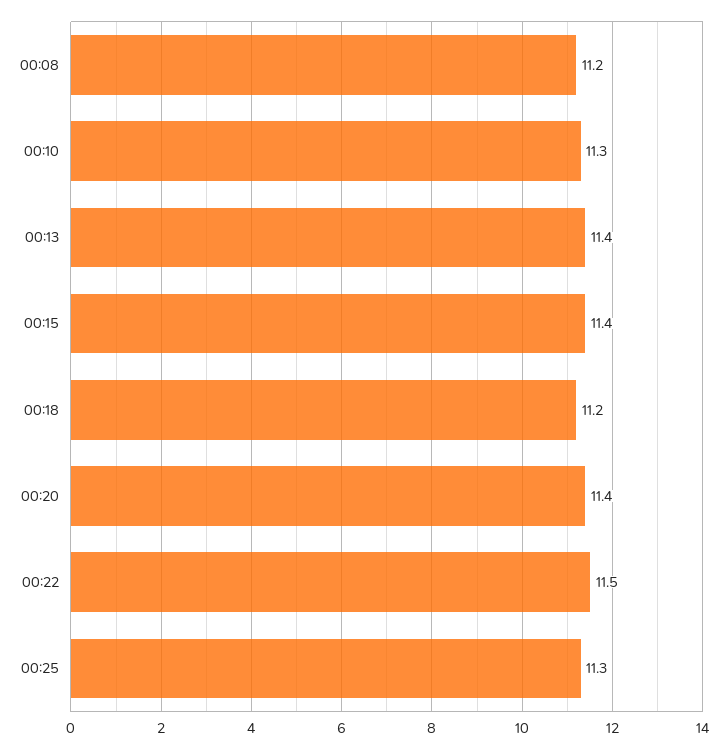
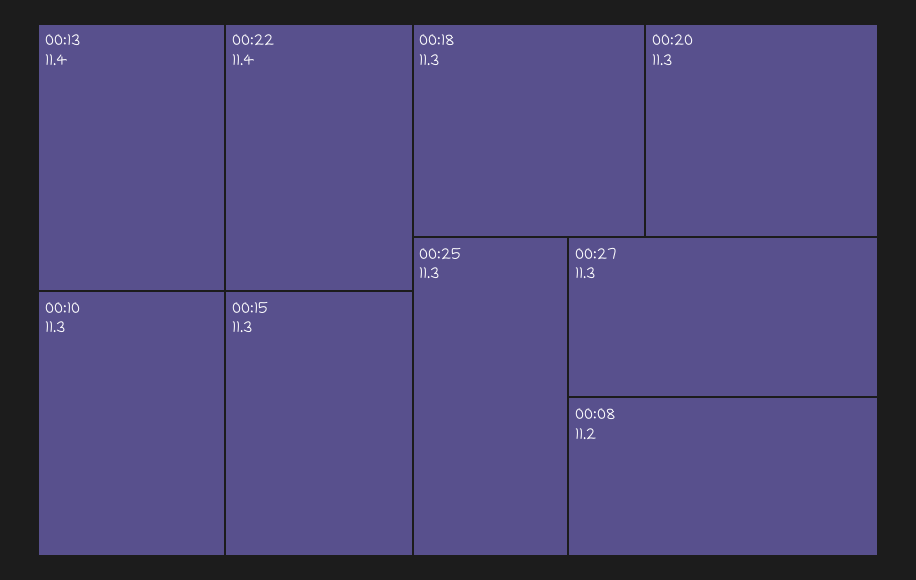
00:15: 11.4 -> 11.3
00:18: 11.2 -> 11.3
00:20: 11.4 -> 11.3
00:22: 11.5 -> 11.4
00:27: none -> 11.3

